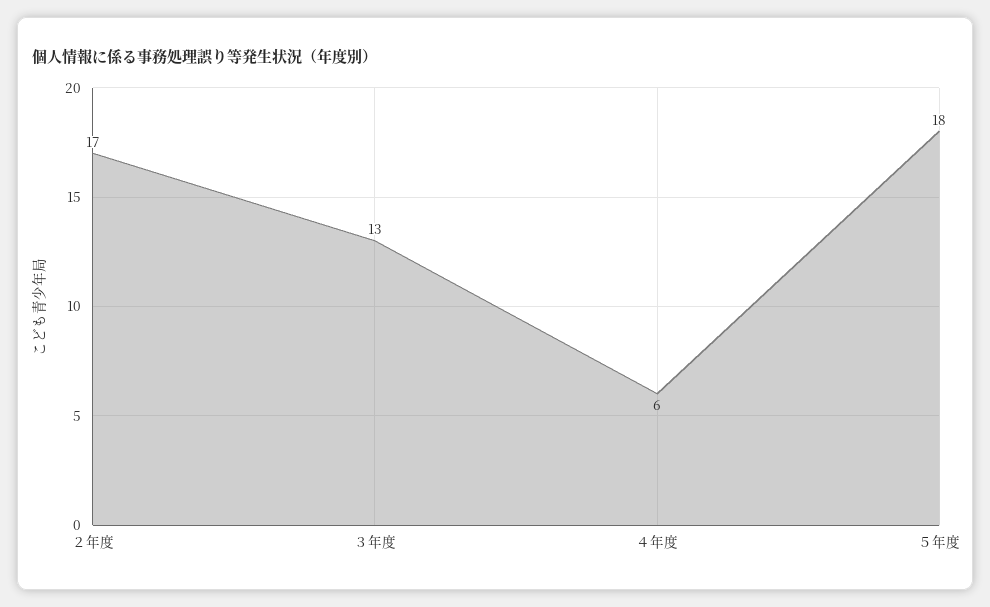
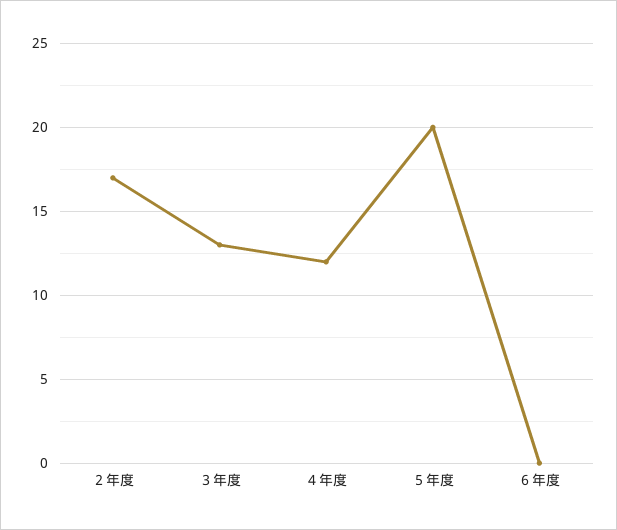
４年度: 6 -> 12
５年度: 18 -> 20
６年度: none -> 0

